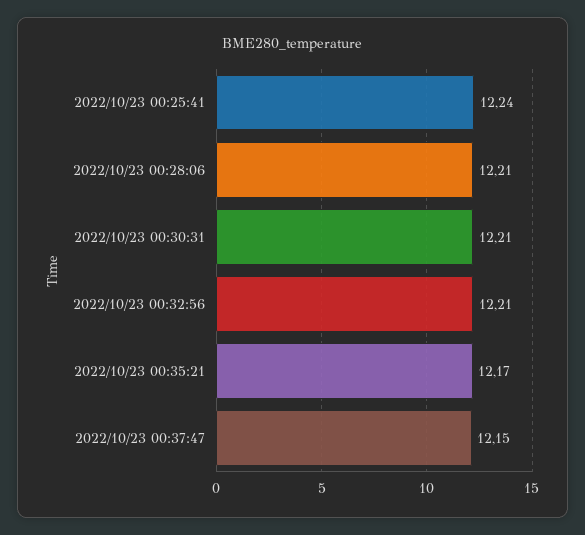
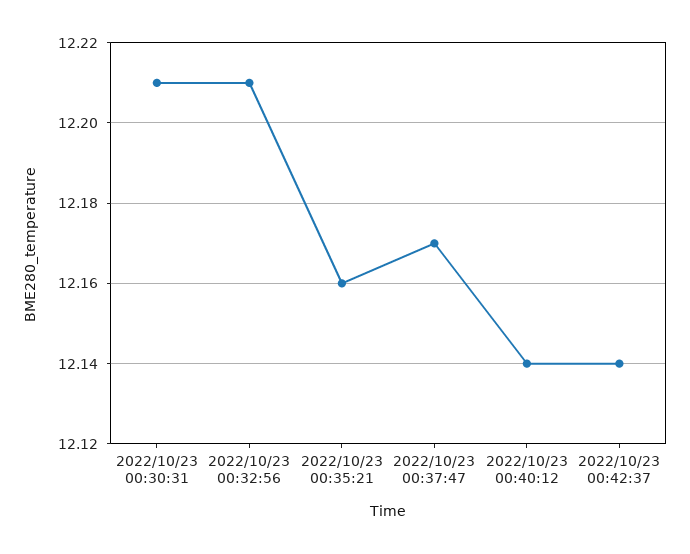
2022/10/23 00:25:41: 12.24 -> none
2022/10/23 00:28:06: 12.21 -> none
2022/10/23 00:35:21: 12.17 -> 12.16
2022/10/23 00:37:47: 12.15 -> 12.17
2022/10/23 00:40:12: none -> 12.14
2022/10/23 00:42:37: none -> 12.14

